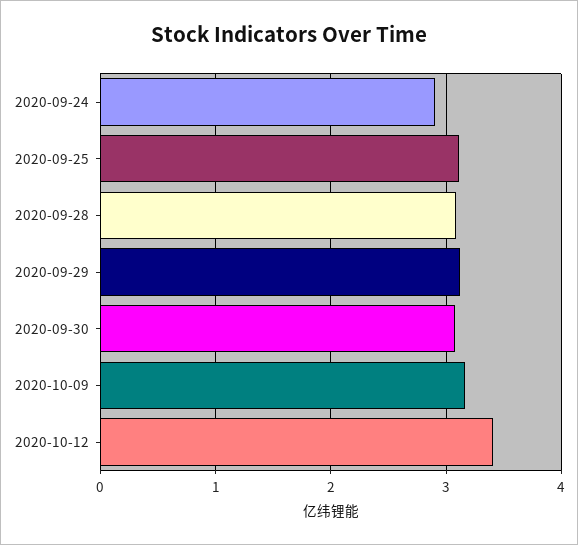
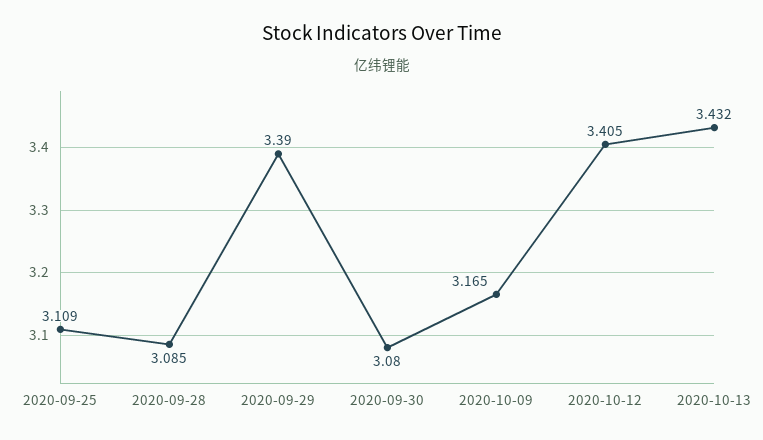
2020-09-24: 2.9 -> none
2020-09-29: 3.1 -> 3.39
2020-10-13: none -> 3.432

